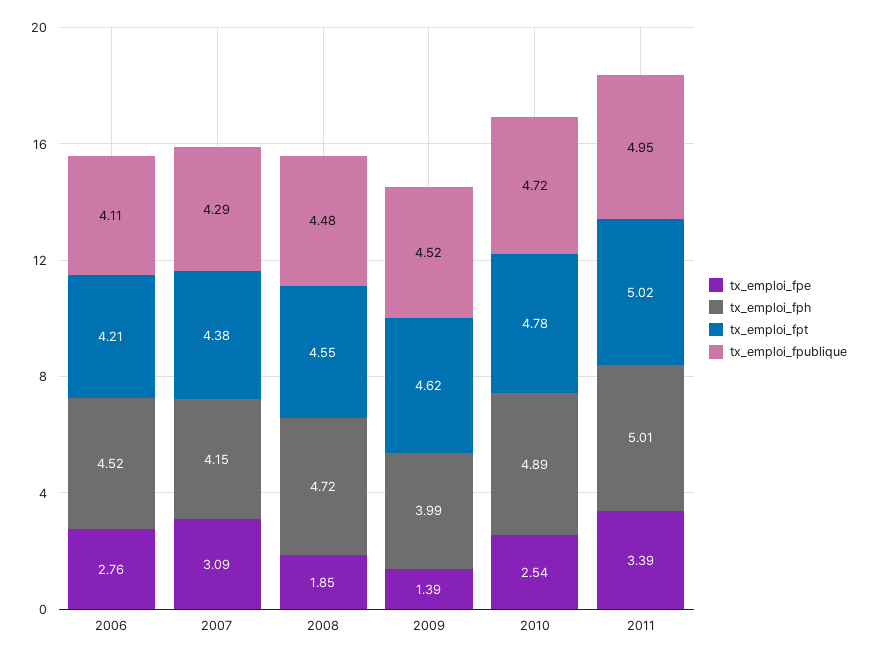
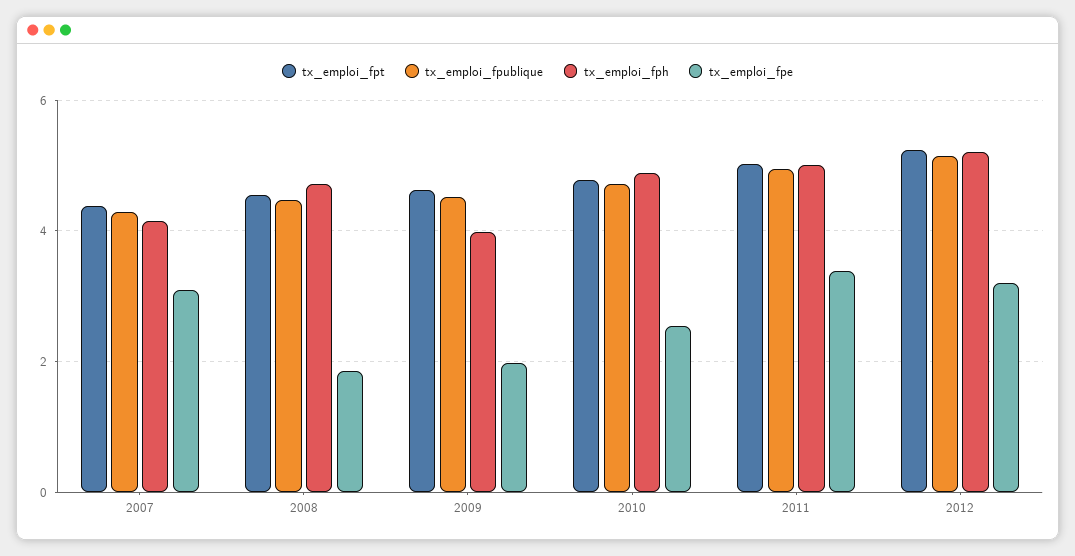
tx_emploi_fpe, 2006: 2.76 -> none
tx_emploi_fph, 2006: 4.52 -> none
tx_emploi_fpt, 2006: 4.21 -> none
tx_emploi_fpublique, 2006: 4.11 -> none
tx_emploi_fpe, 2009: 1.39 -> 2
tx_emploi_fpt, 2012: none -> 5.2
tx_emploi_fpublique, 2012: none -> 5.2
tx_emploi_fph, 2012: none -> 5.2
tx_emploi_fpe, 2012: none -> 3.2

